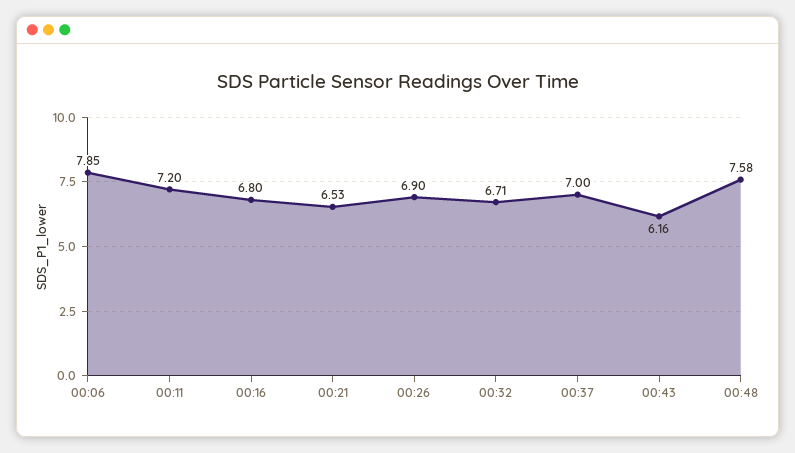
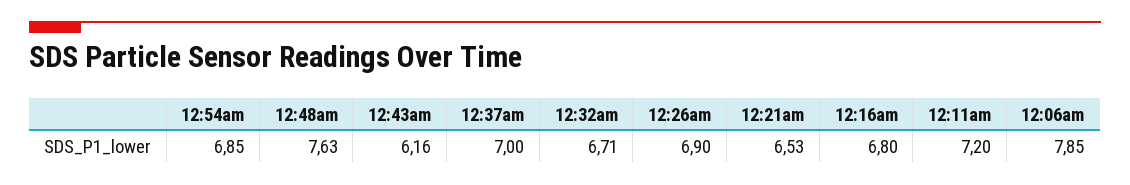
00:48: 7.58 -> 7.63
12:54am: none -> 6.85

